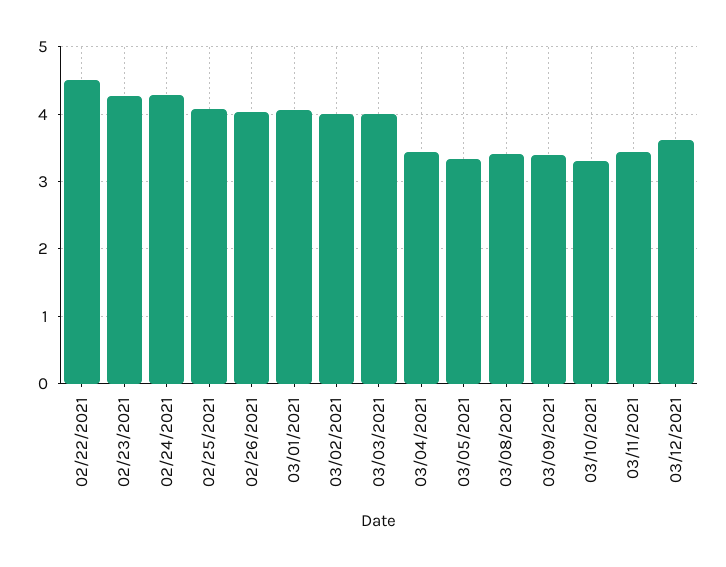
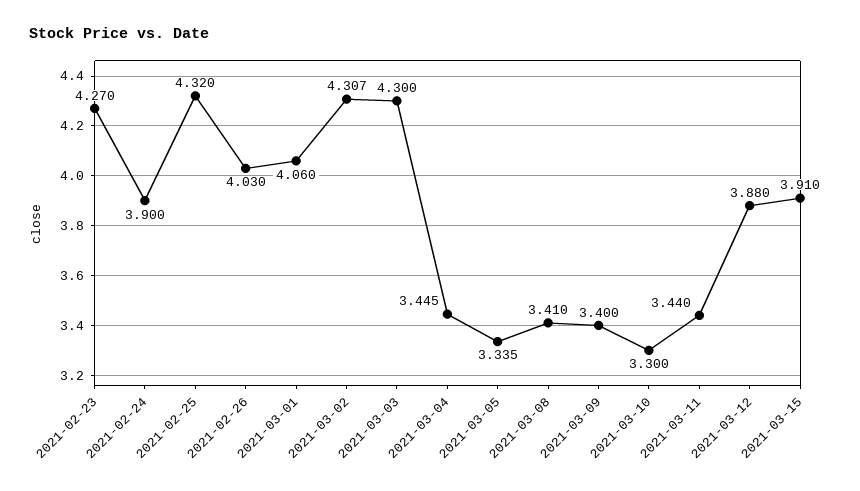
02/22/2021: 4.5 -> none
02/24/2021: 4.3 -> 3.9
02/25/2021: 4.1 -> 4.32
03/02/2021: 4 -> 4.307
03/03/2021: 4 -> 4.3
03/12/2021: 3.6 -> 3.88
2021-03-15: none -> 3.91

